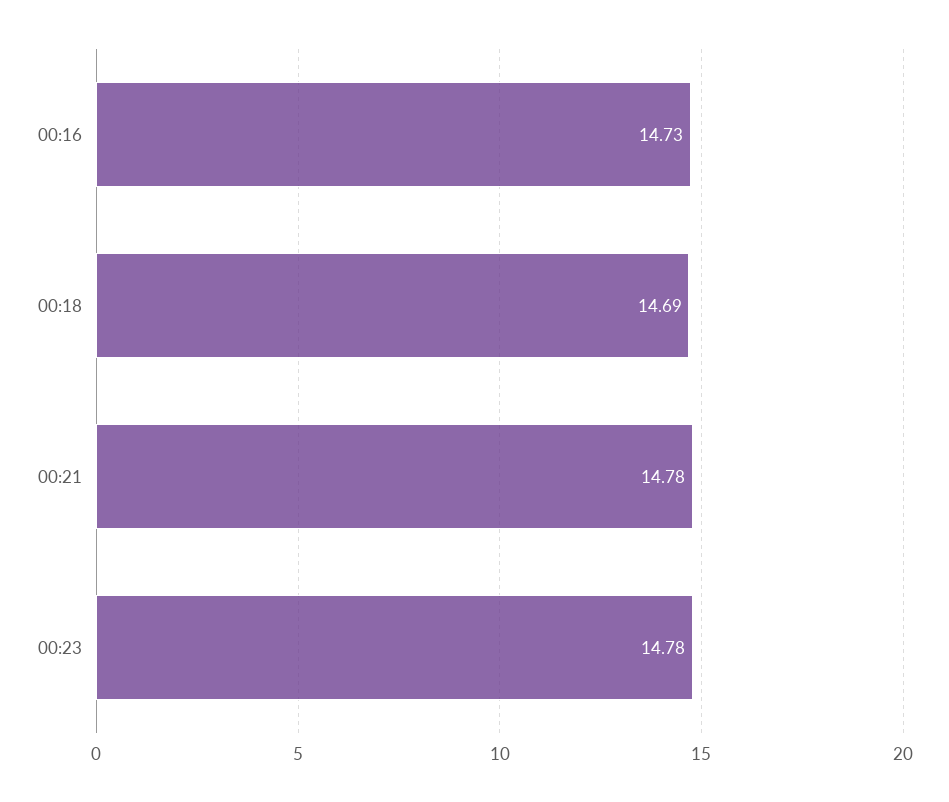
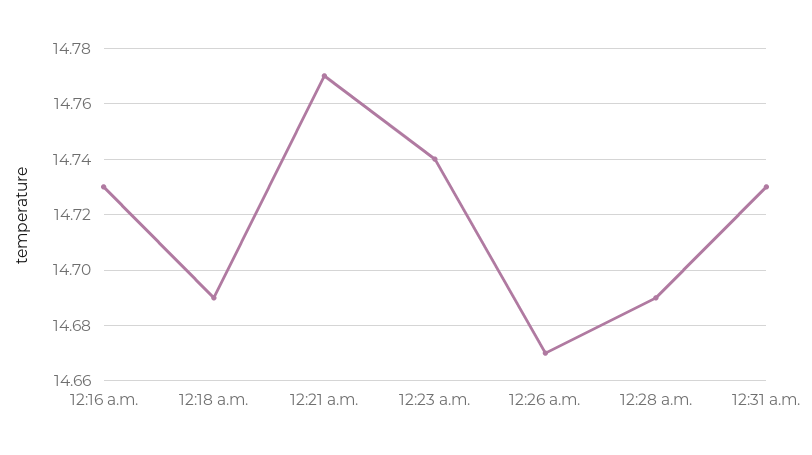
00:21: 14.78 -> 14.77
00:23: 14.78 -> 14.74
12:26 a.m.: none -> 14.67
12:28 a.m.: none -> 14.69
12:31 a.m.: none -> 14.73

